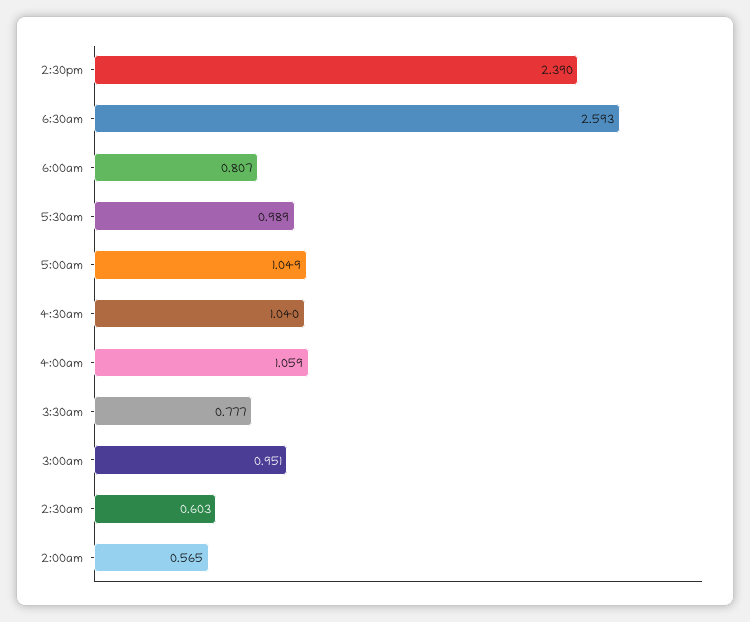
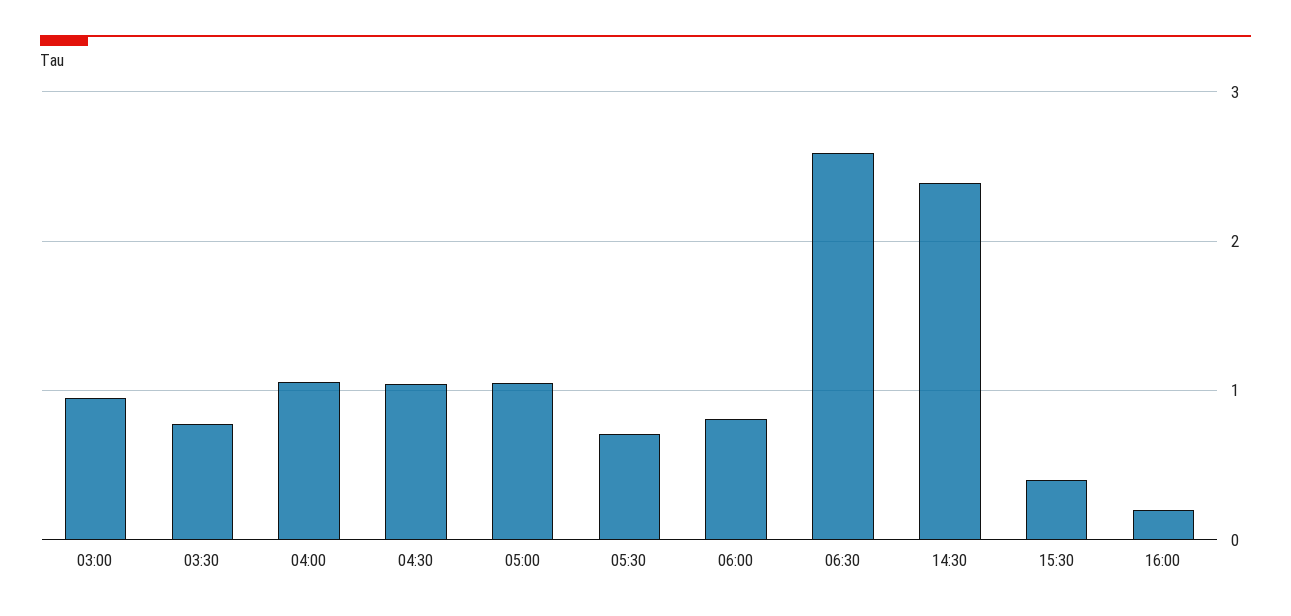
5:30am: 0.989 -> 0.7
2:30am: 0.603 -> none
2:00am: 0.565 -> none
15:30: none -> 0.4
16:00: none -> 0.2

